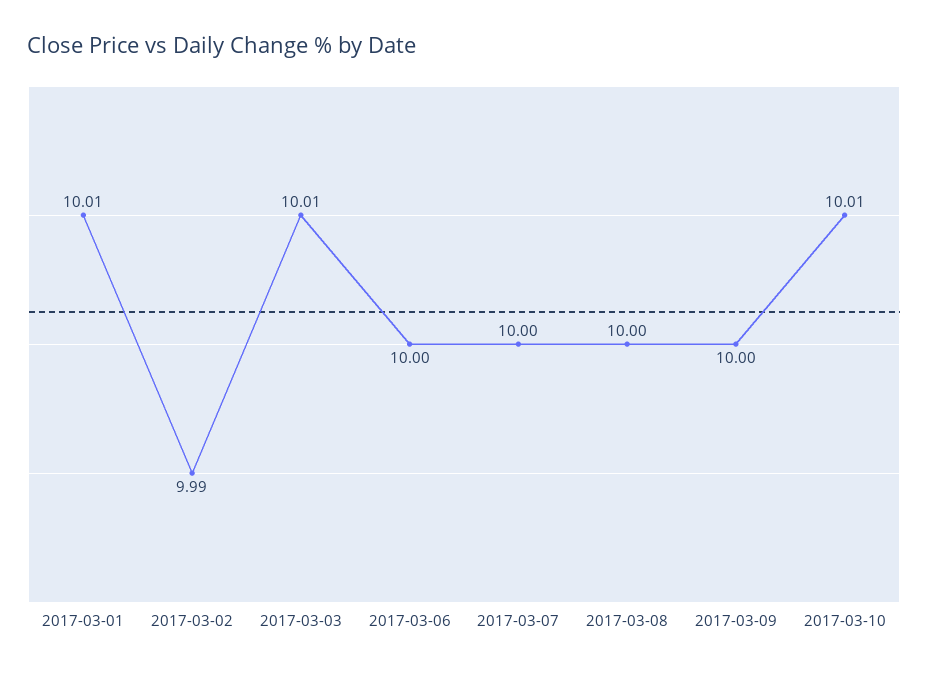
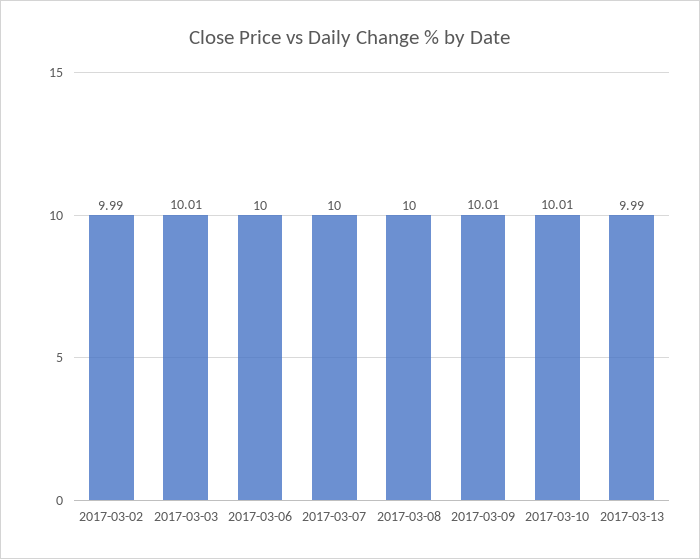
2017-03-01: 10.01 -> none
2017-03-09: 10 -> 10.01
2017-03-13: none -> 9.99

